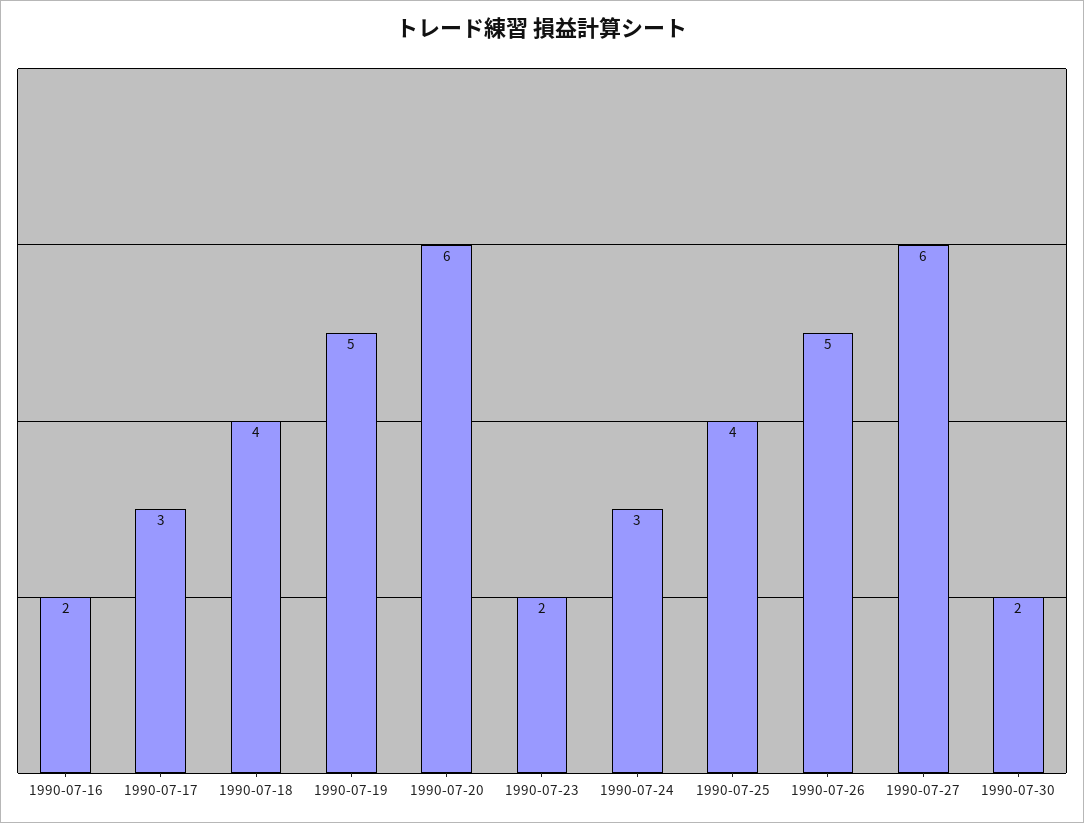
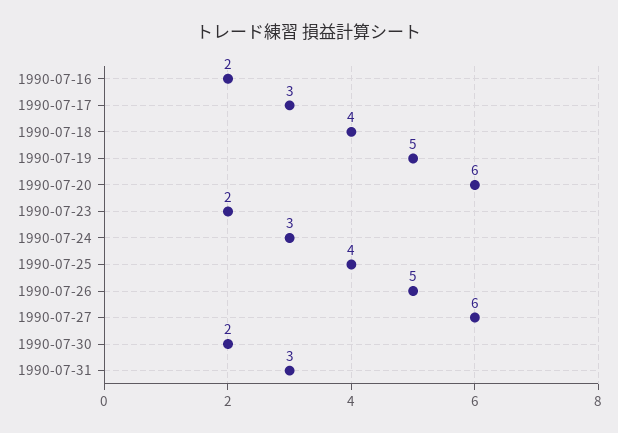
1990-07-31: none -> 3

